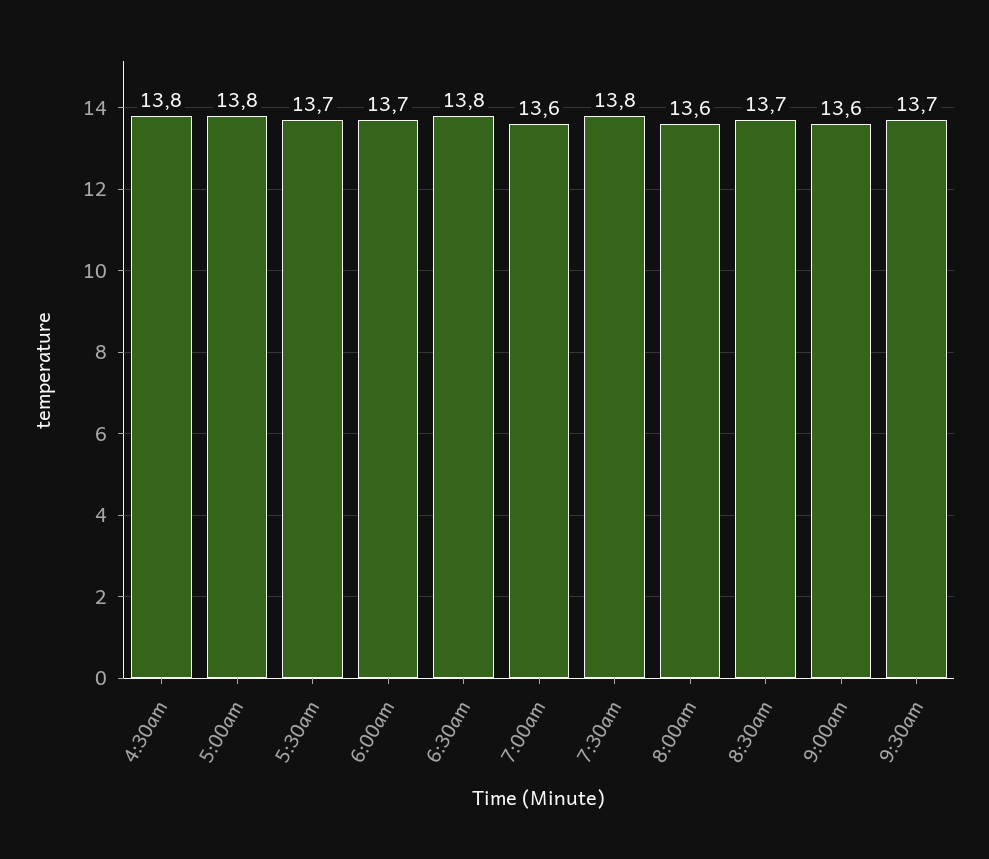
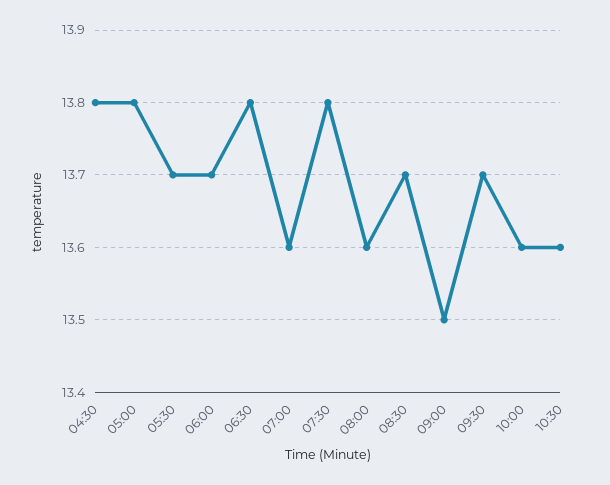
9:00am: 13.6 -> 13.5
10:00: none -> 13.6
10:30: none -> 13.6

